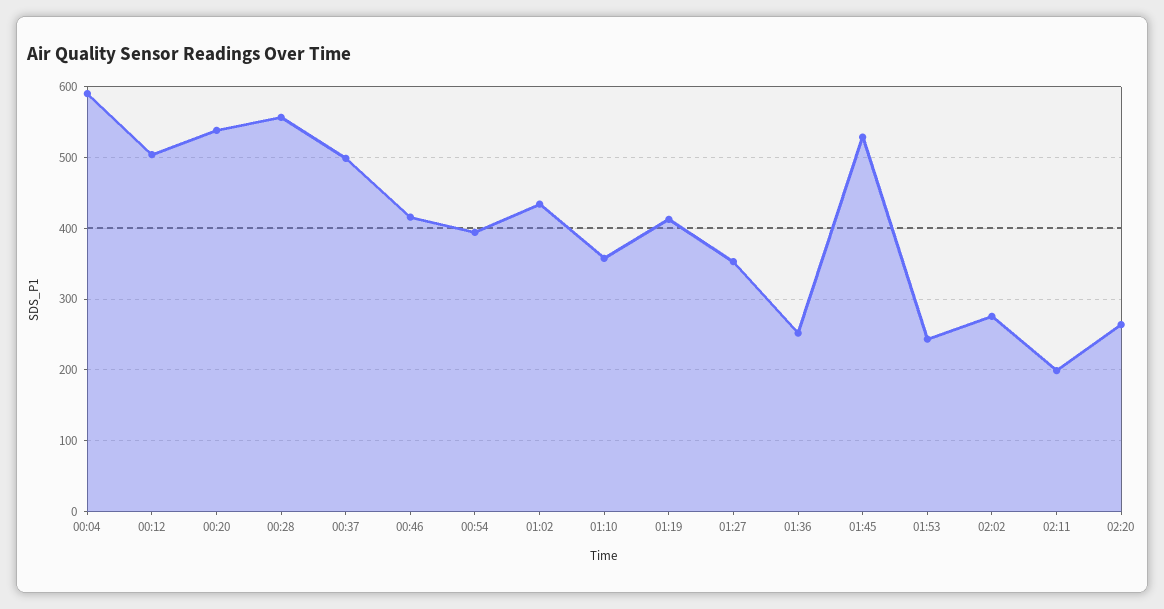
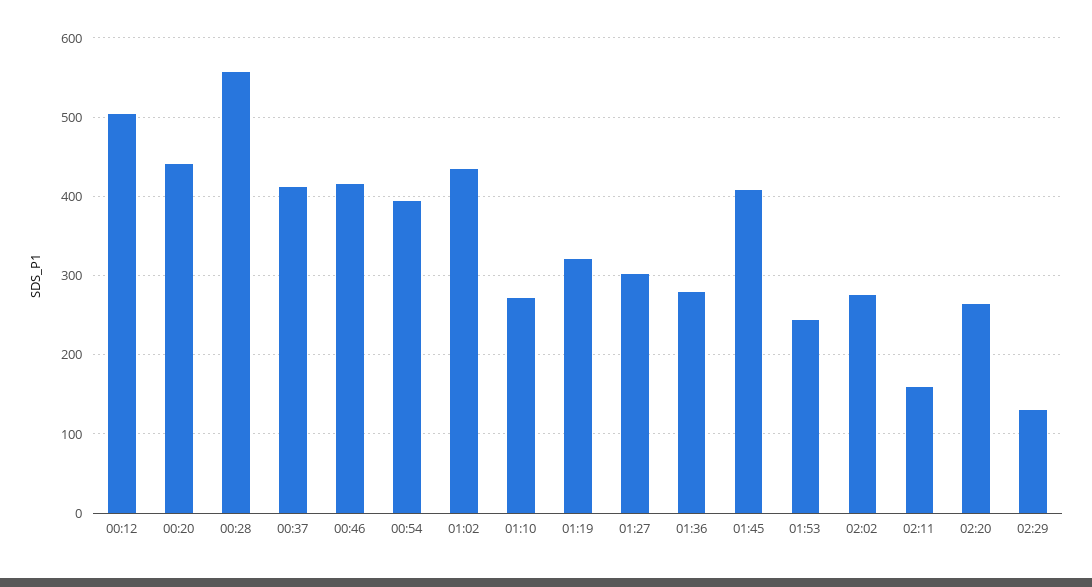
00:04: 590 -> none
00:20: 540 -> 440
00:37: 500 -> 410
01:10: 360 -> 270
01:19: 410 -> 320
01:27: 350 -> 300
01:36: 250 -> 280
01:45: 530 -> 410
02:11: 200 -> 160
02:29: none -> 130

